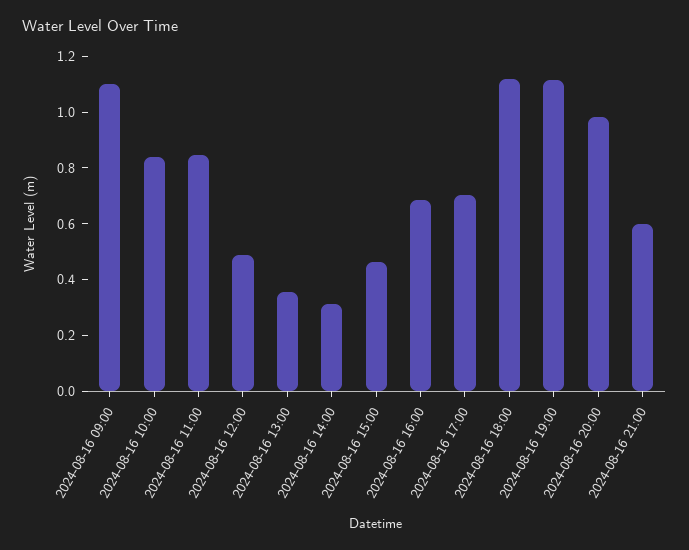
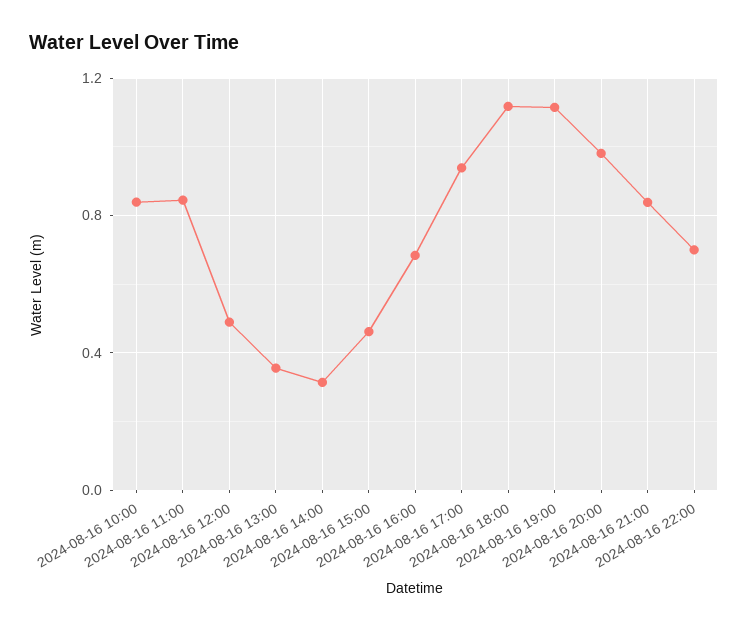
2024-08-16 09:00: 1.1 -> none
2024-08-16 17:00: 0.7 -> 0.95
2024-08-16 21:00: 0.6 -> 0.85
2024-08-16 22:00: none -> 0.7

